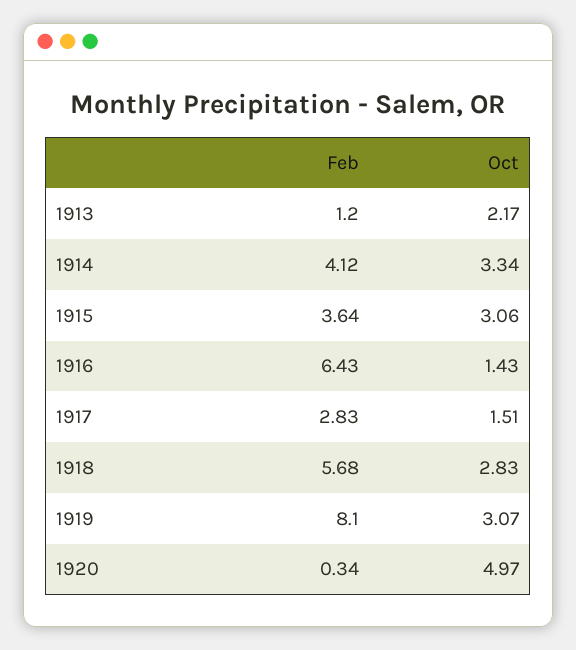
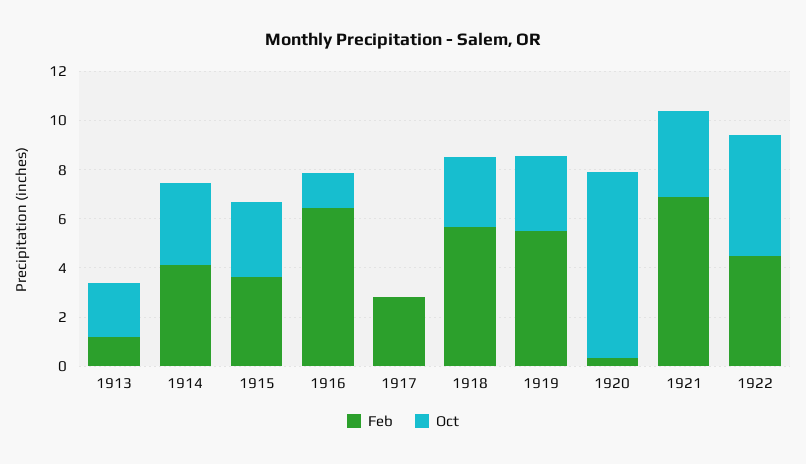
Oct, 1917: 1.51 -> 0
Feb, 1919: 8.1 -> 5.5
Oct, 1920: 4.97 -> 7.5
Feb, 1921: none -> 7
Oct, 1921: none -> 3.5
Feb, 1922: none -> 4.5
Oct, 1922: none -> 5

